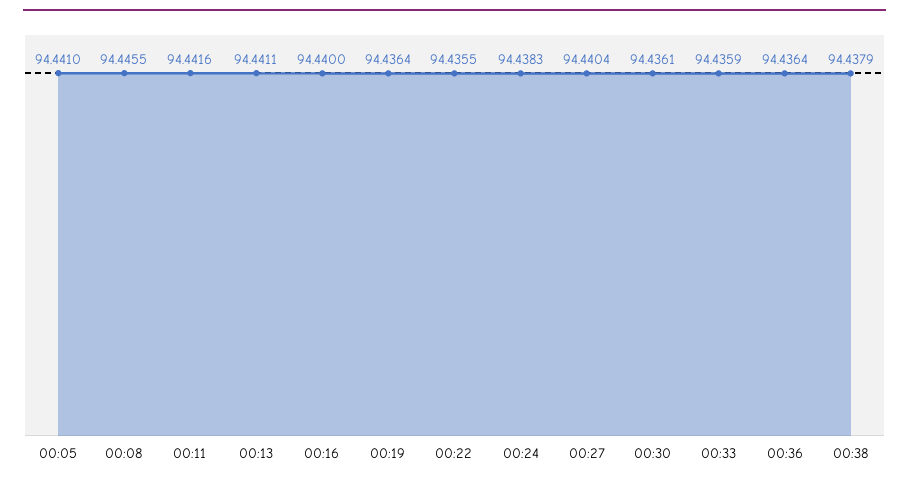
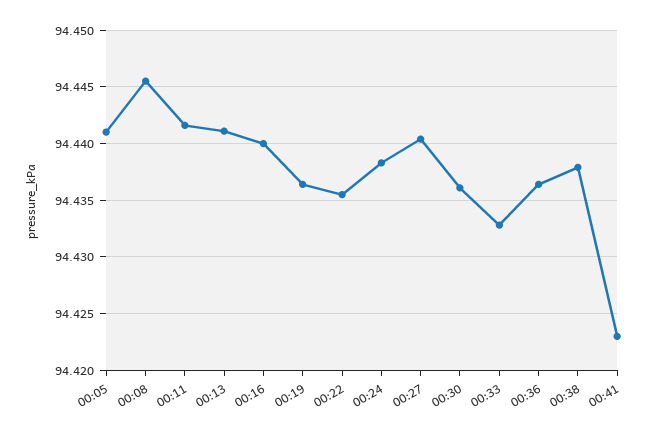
00:33: 94.4359 -> 94.433
00:41: none -> 94.423

